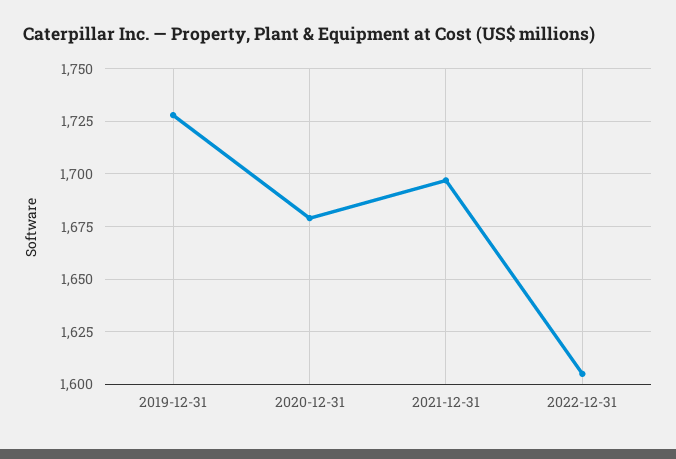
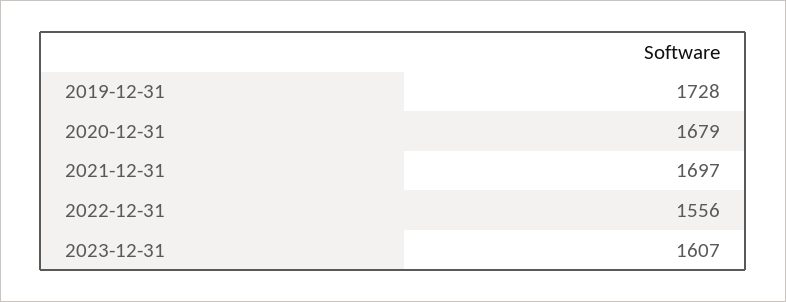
2022-12-31: 1605 -> 1556
2023-12-31: none -> 1607

